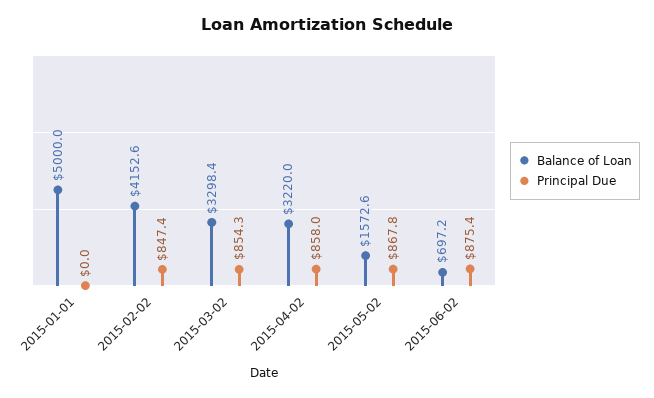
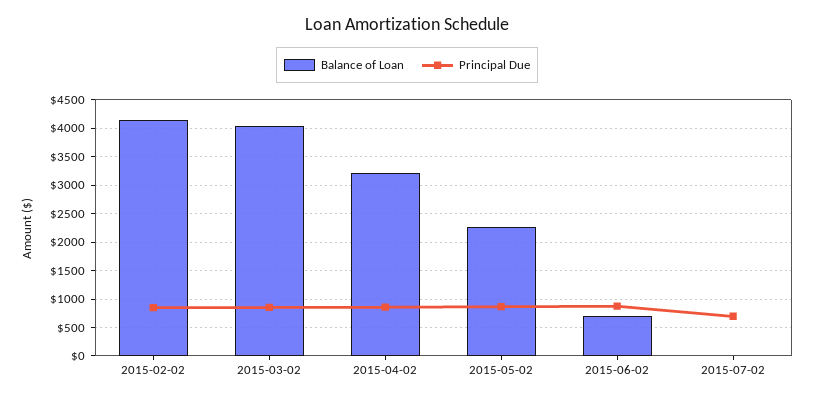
Balance of Loan, 2015-01-01: 5000 -> none
Principal Due, 2015-01-01: 0 -> none
Balance of Loan, 2015-03-02: 3298.4 -> 4000
Balance of Loan, 2015-05-02: 1572.6 -> 2250
Balance of Loan, 2015-07-02: none -> 0
Principal Due, 2015-07-02: none -> 750

